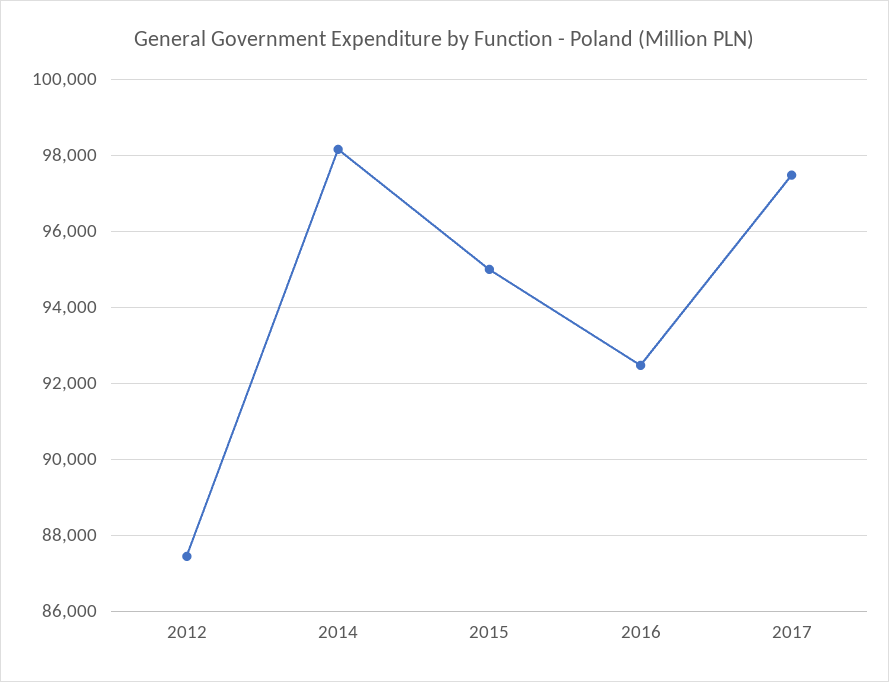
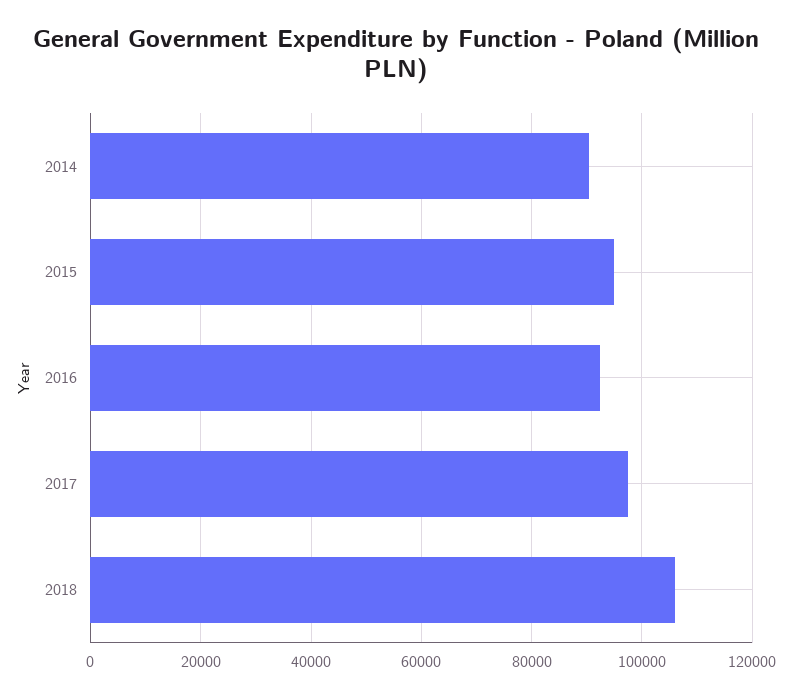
2012: 87400 -> none
2014: 98200 -> 90000
2018: none -> 106000

